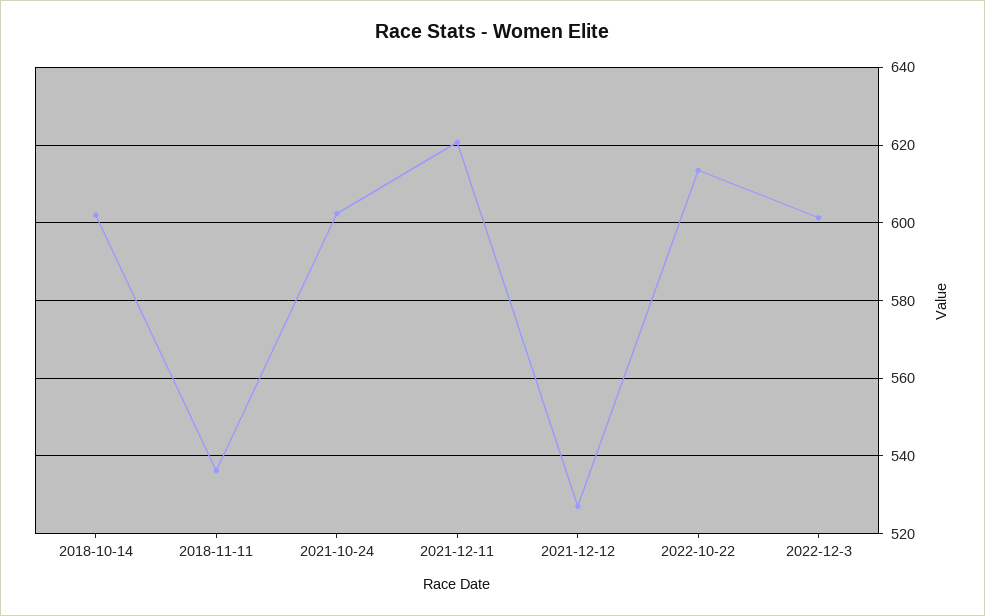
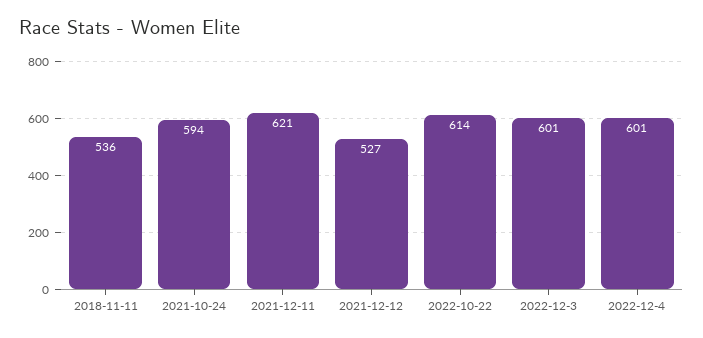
2018-10-14: 602 -> none
2021-10-24: 602 -> 594
2022-12-4: none -> 601

